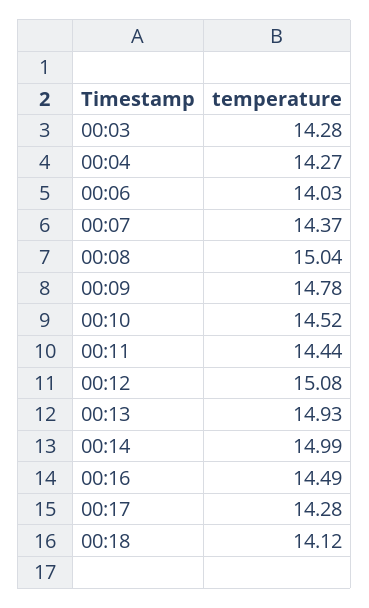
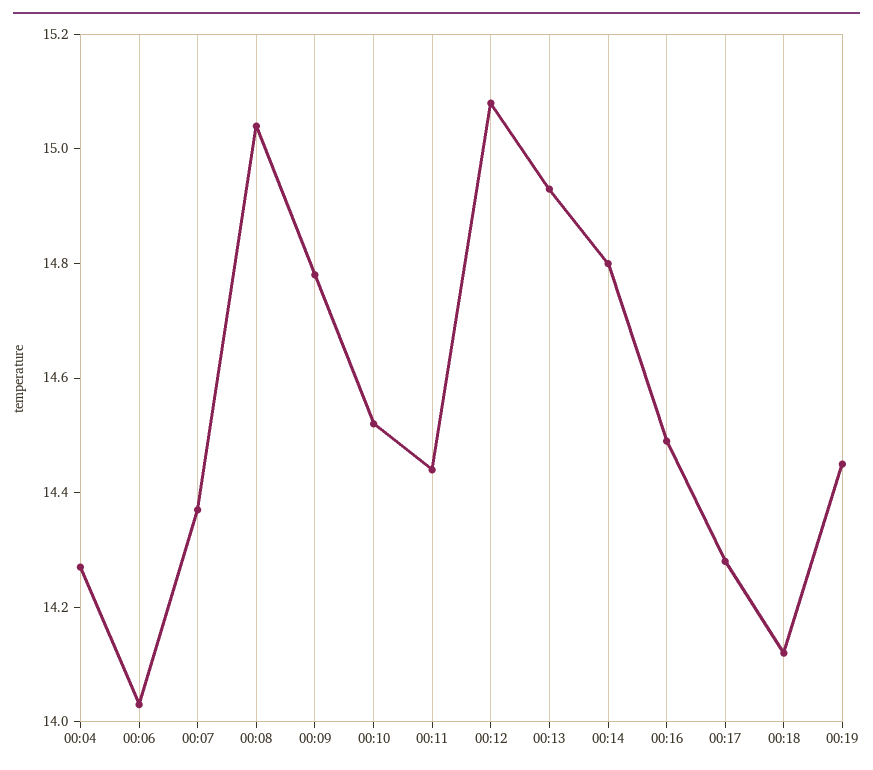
00:03: 14.28 -> none
00:14: 14.99 -> 14.8
00:19: none -> 14.45

